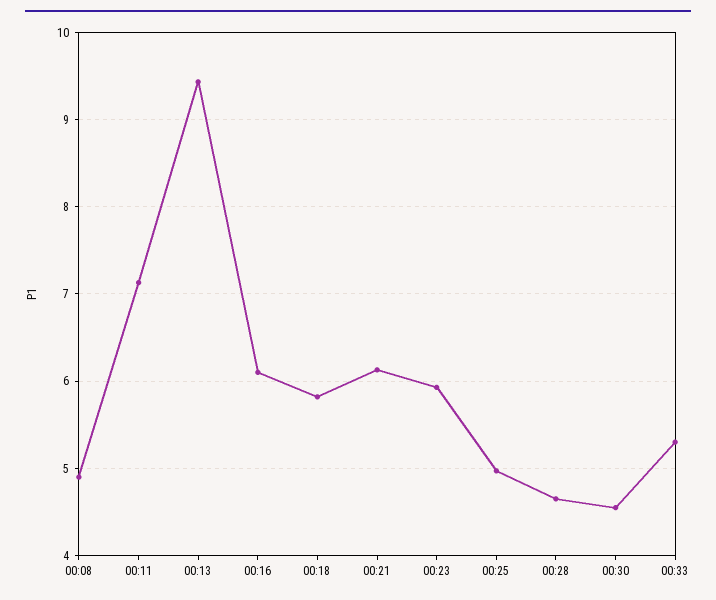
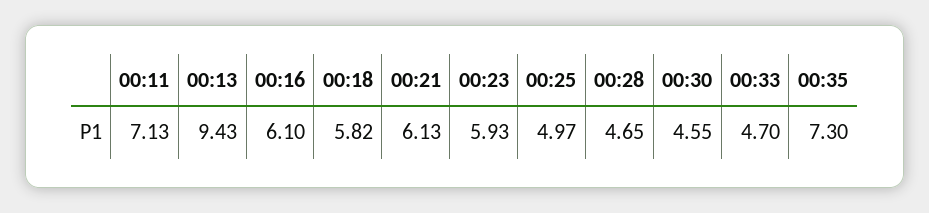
00:08: 4.9 -> none
00:33: 5.3 -> 4.7
00:35: none -> 7.3

